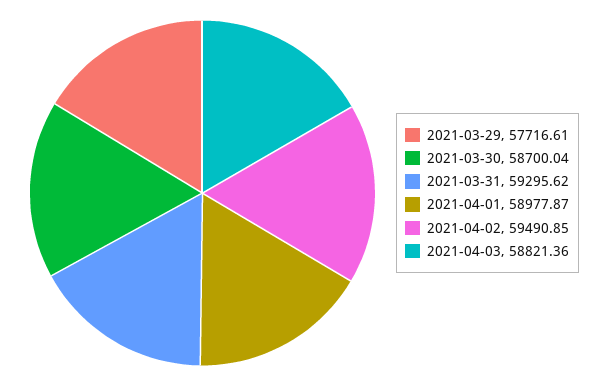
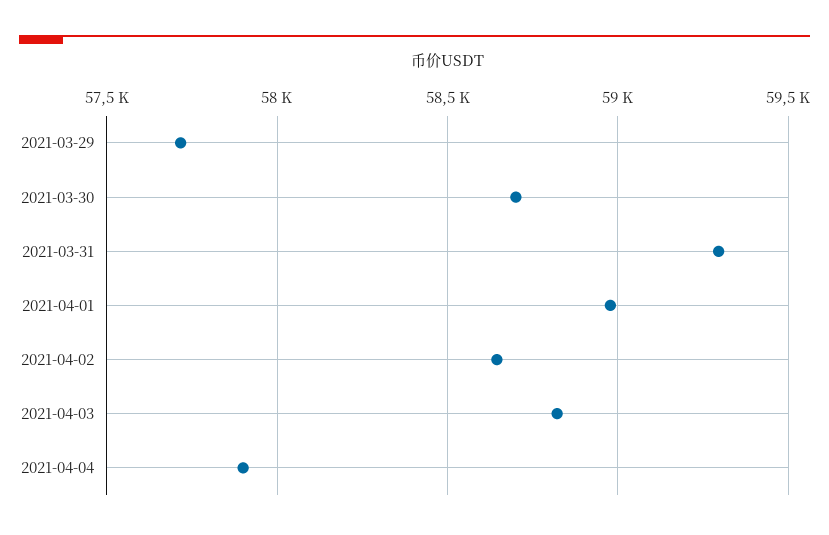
2021-04-02: 59490.85 -> 58650
2021-04-04: none -> 57900

